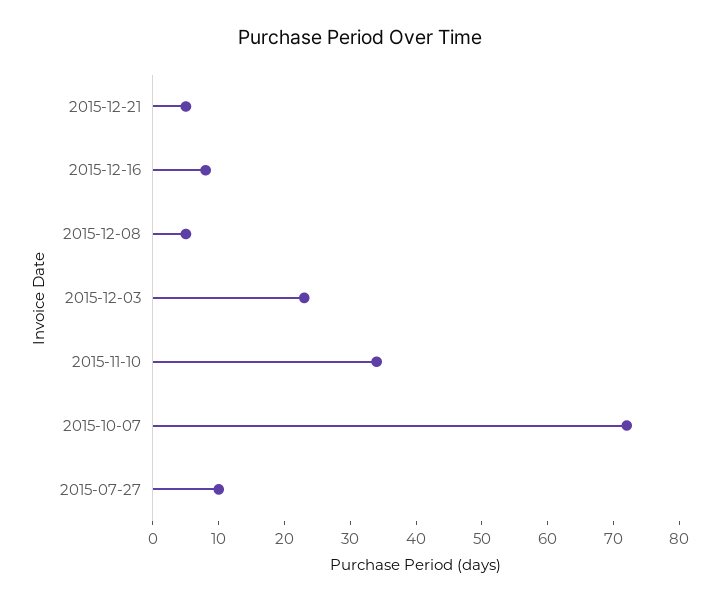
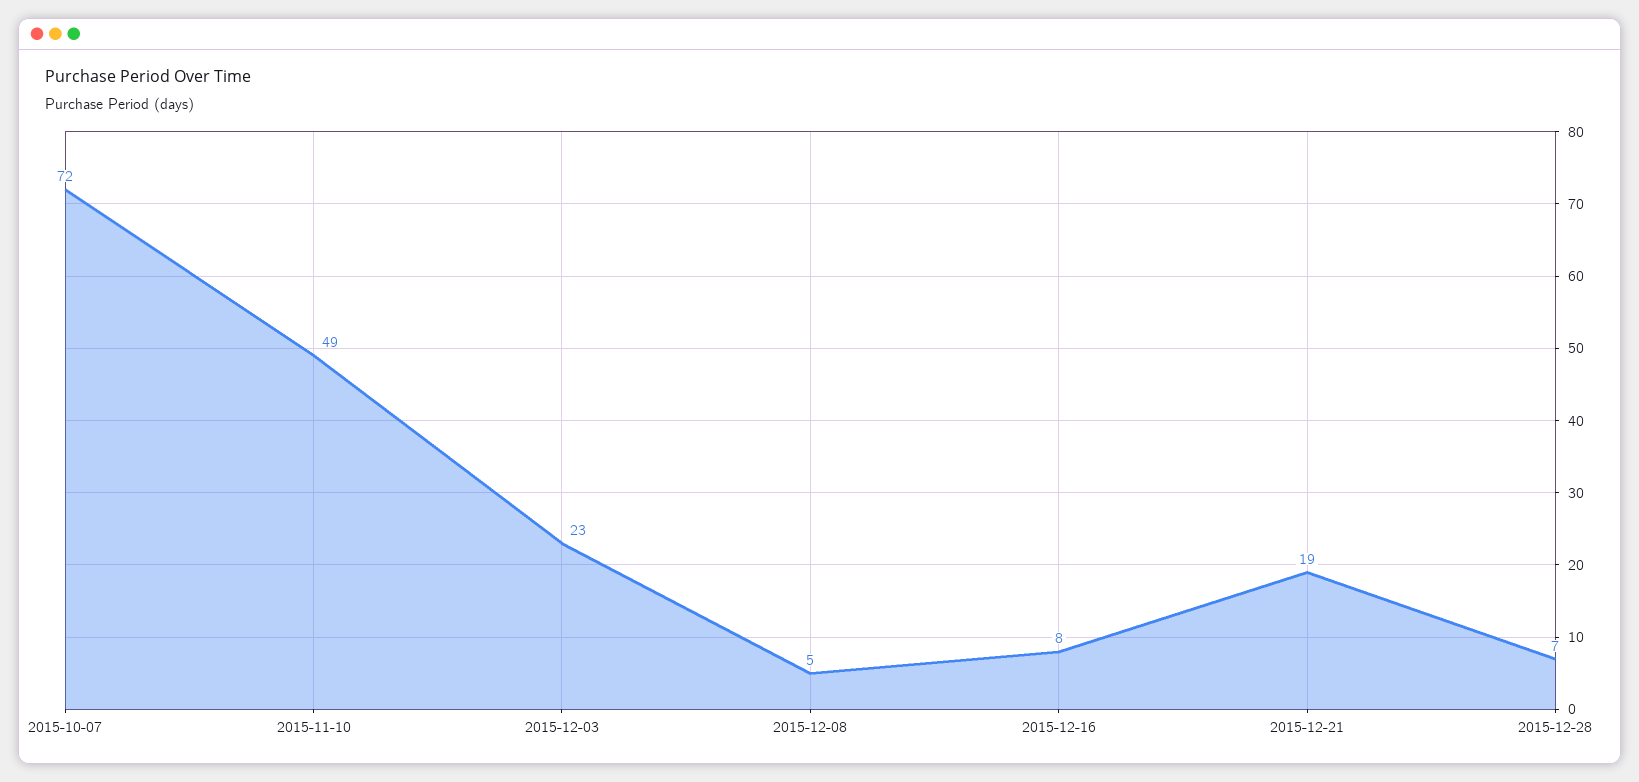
2015-12-21: 5 -> 19
2015-11-10: 35 -> 49
2015-07-27: 10 -> none
2015-12-28: none -> 7

